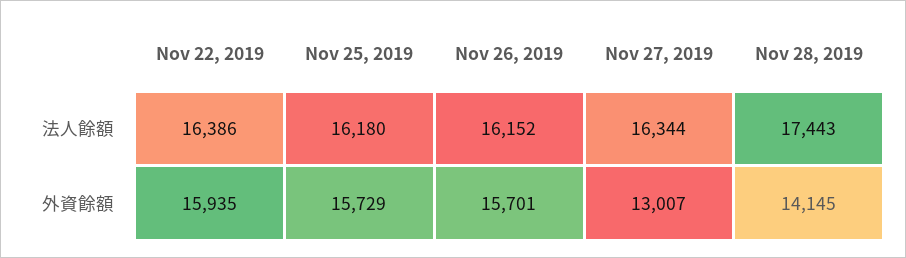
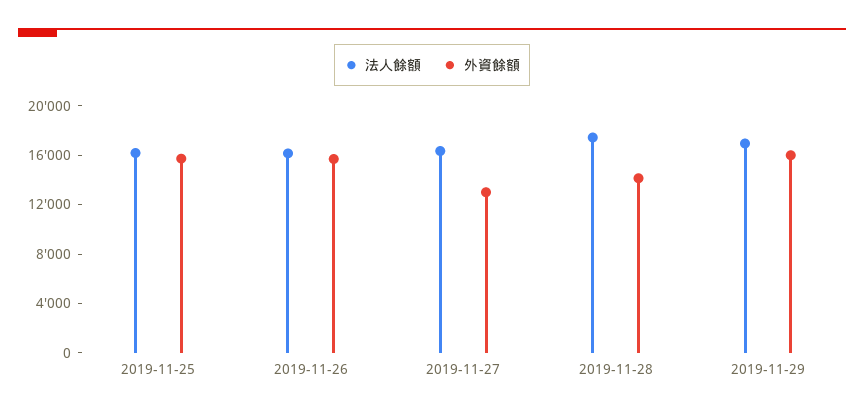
法人餘額, Nov 22, 2019: 16386 -> none
外資餘額, Nov 22, 2019: 15935 -> none
法人餘額, 2019-11-29: none -> 17000
外資餘額, 2019-11-29: none -> 16000

